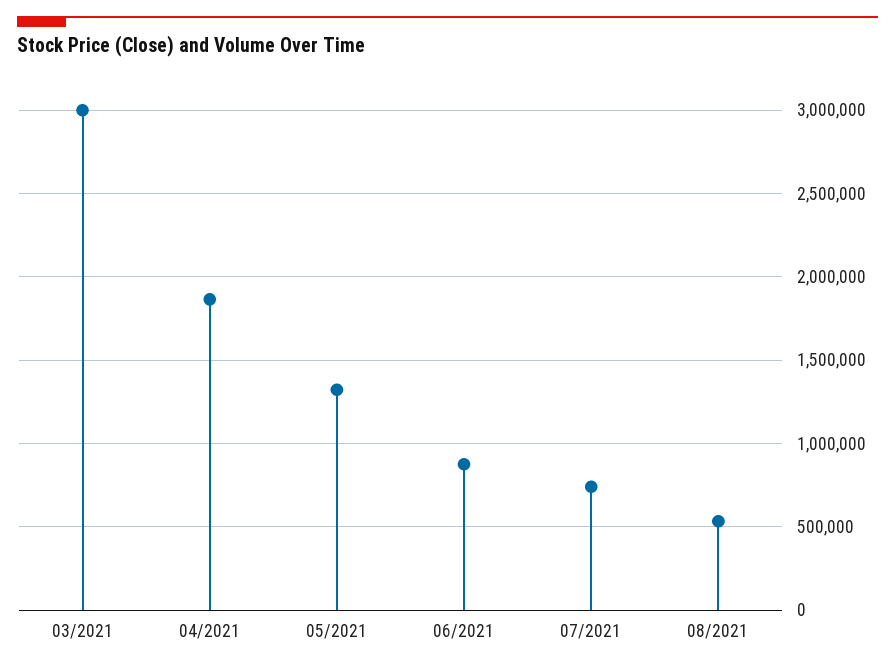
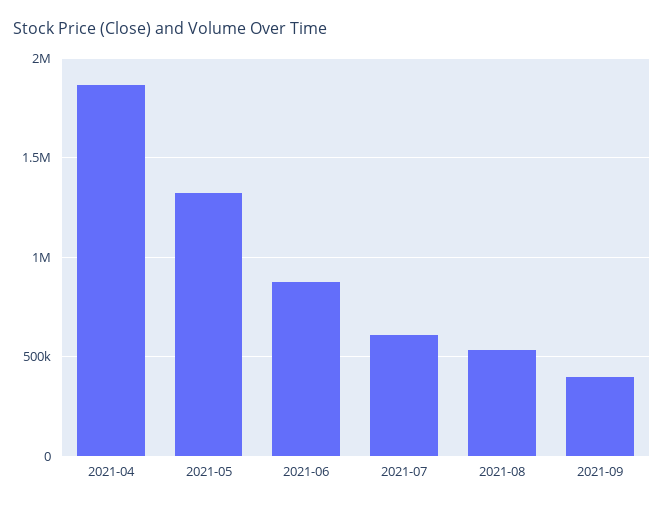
03/2021: 3000000 -> none
07/2021: 750000 -> 600000
2021-09: none -> 400000

